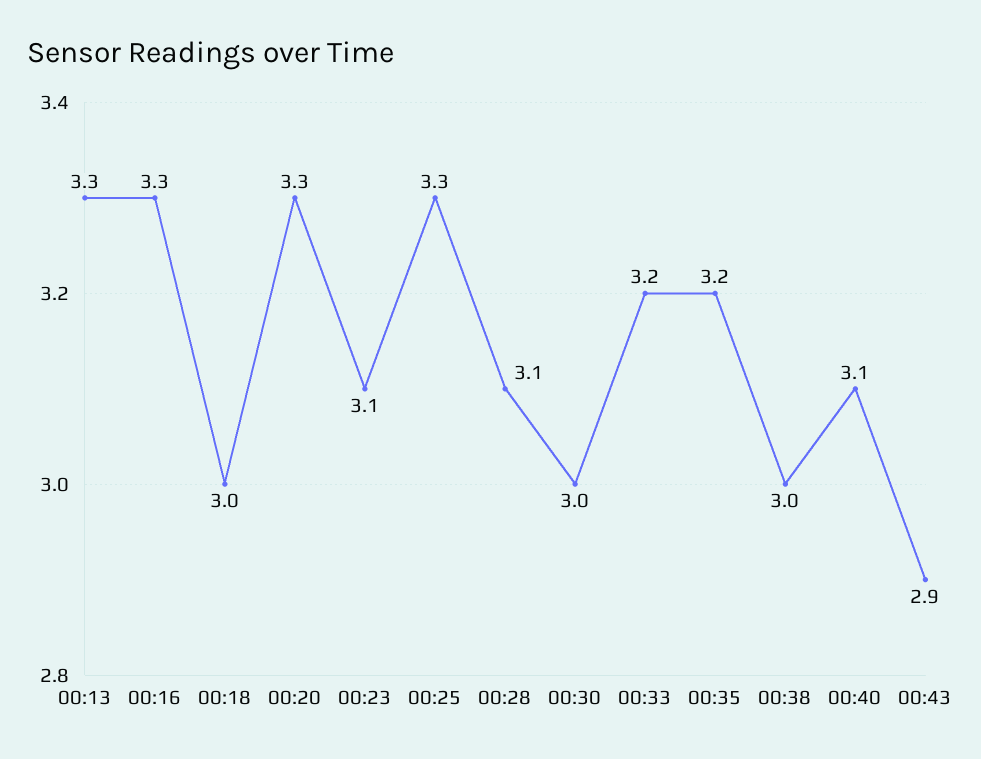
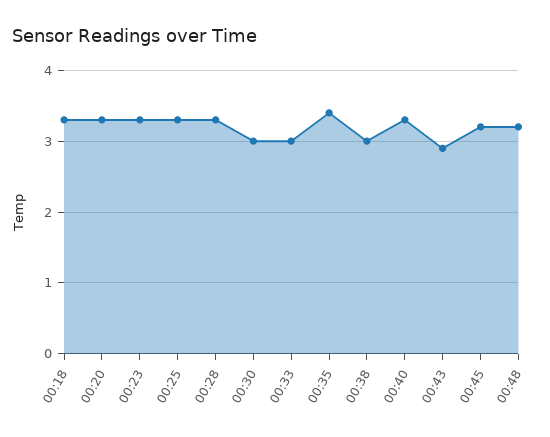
00:13: 3.3 -> none
00:16: 3.3 -> none
00:18: 3 -> 3.3
00:23: 3.1 -> 3.3
00:28: 3.1 -> 3.3
00:33: 3.2 -> 3
00:35: 3.2 -> 3.4
00:40: 3.1 -> 3.3
00:45: none -> 3.2
00:48: none -> 3.2

